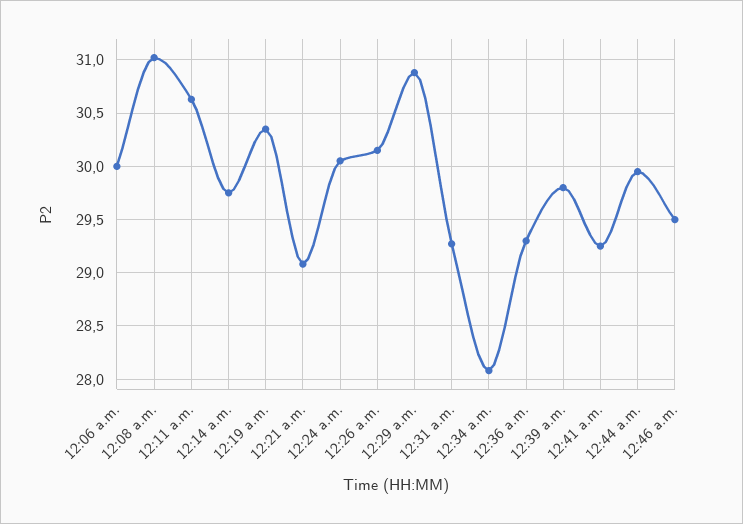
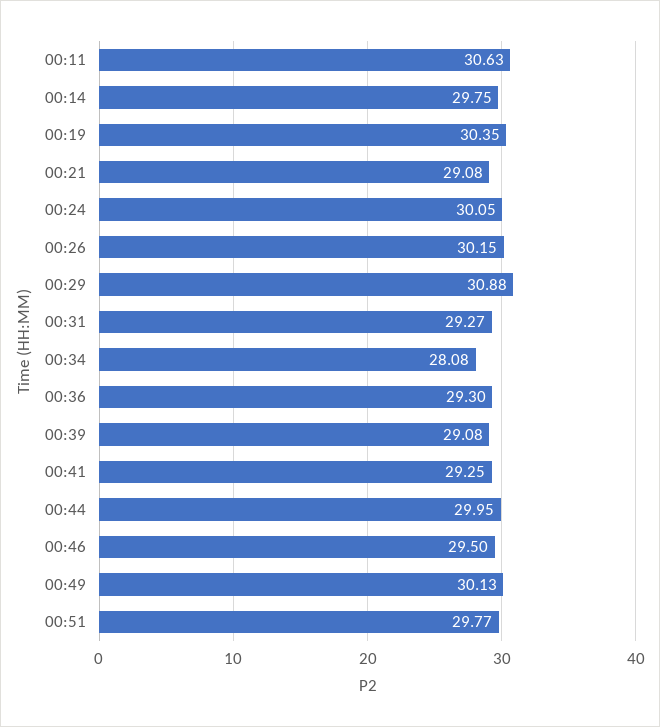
12:06 a.m.: 30 -> none
12:08 a.m.: 31 -> none
12:39 a.m.: 29.8 -> 29.08
00:49: none -> 30.13
00:51: none -> 29.77

